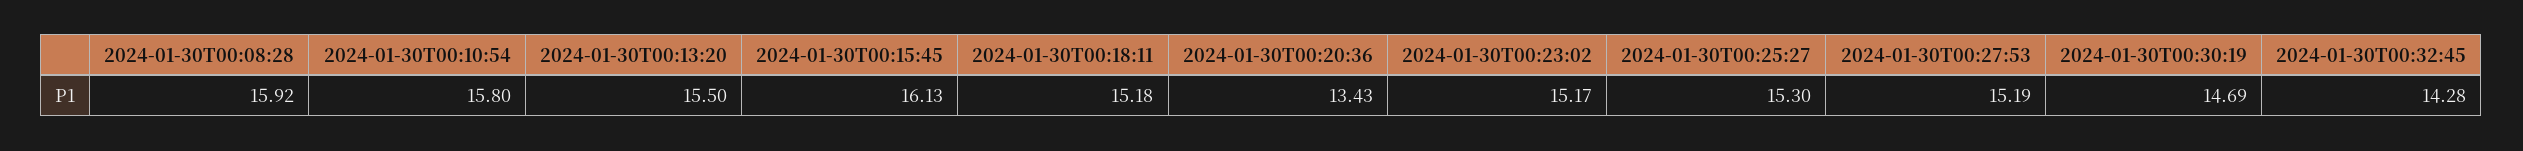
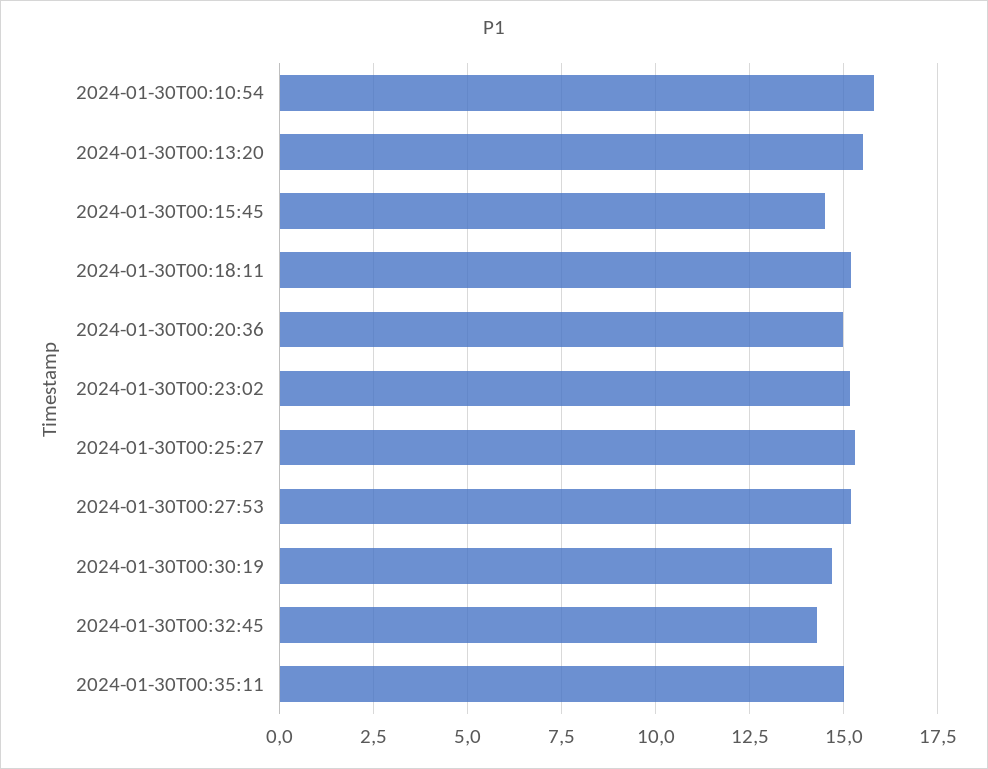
2024-01-30T00:08:28: 15.92 -> none
2024-01-30T00:15:45: 16.13 -> 14.5
2024-01-30T00:20:36: 13.43 -> 15
2024-01-30T00:35:11: none -> 15

